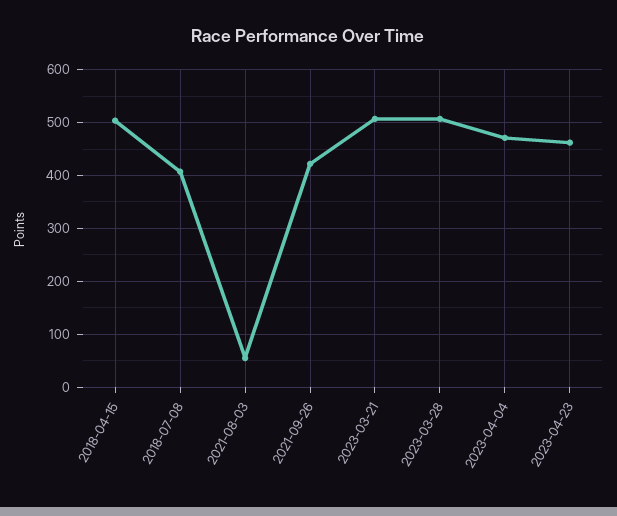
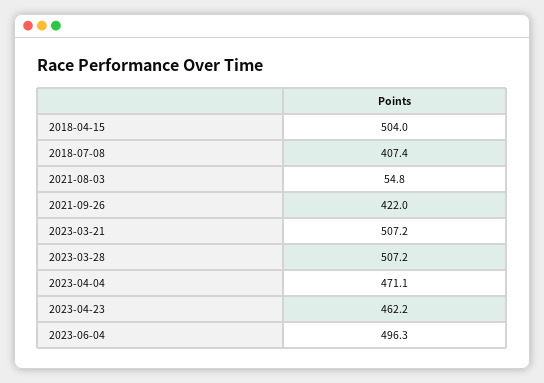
2023-06-04: none -> 496.3

